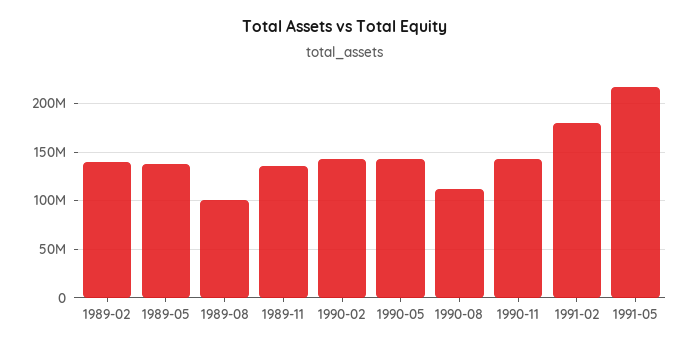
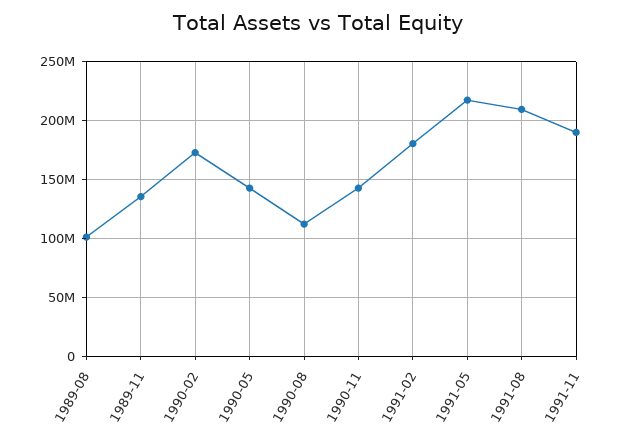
1989-02: 140000000 -> none
1989-05: 140000000 -> none
1990-02: 140000000 -> 170000000
1991-08: none -> 210000000
1991-11: none -> 190000000

